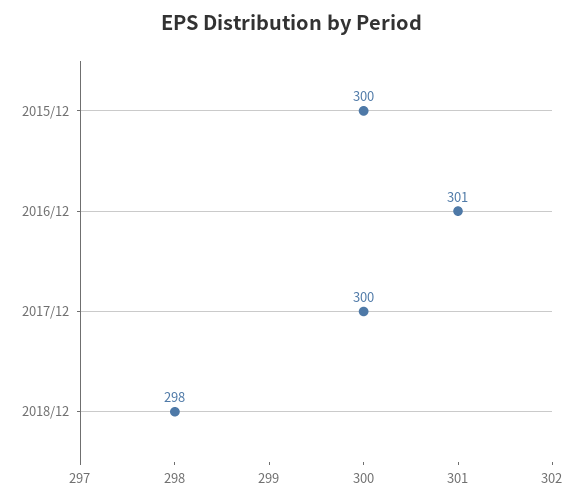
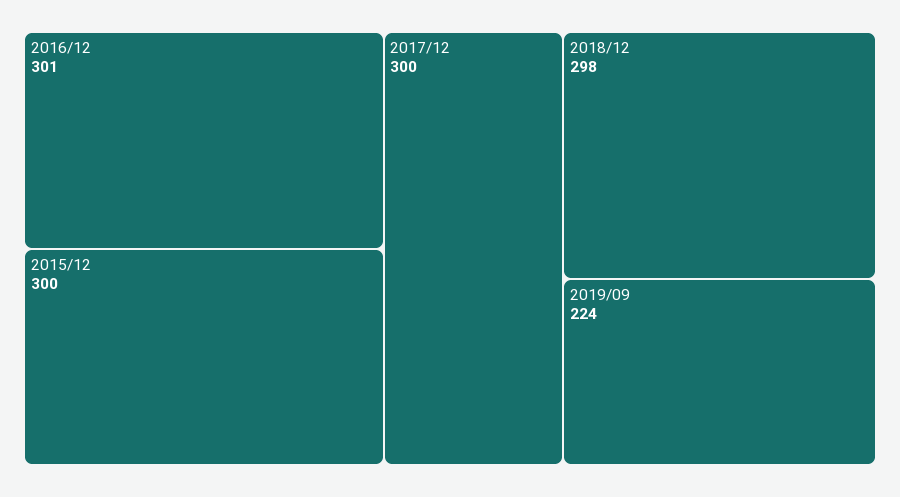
2019/09: none -> 224

